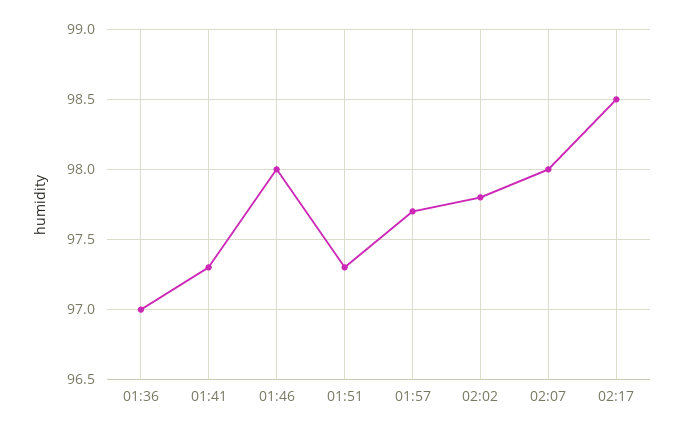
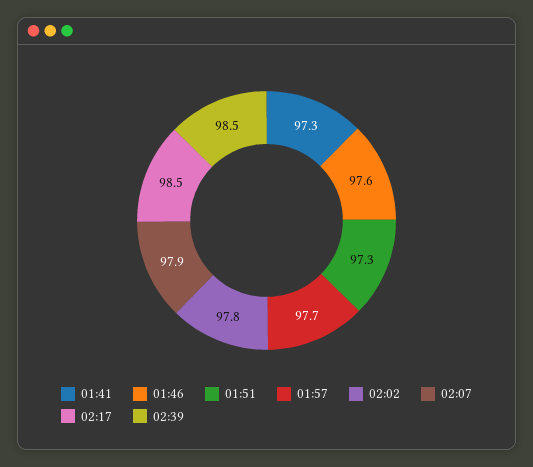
01:36: 97 -> none
01:46: 98 -> 97.6
02:07: 98 -> 97.9
02:39: none -> 98.5

